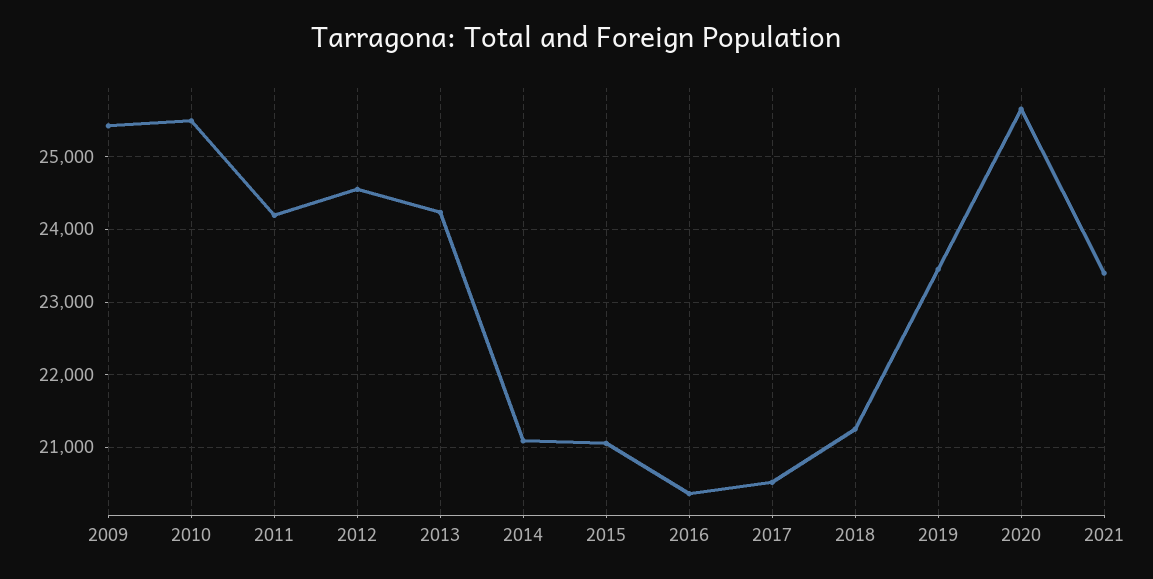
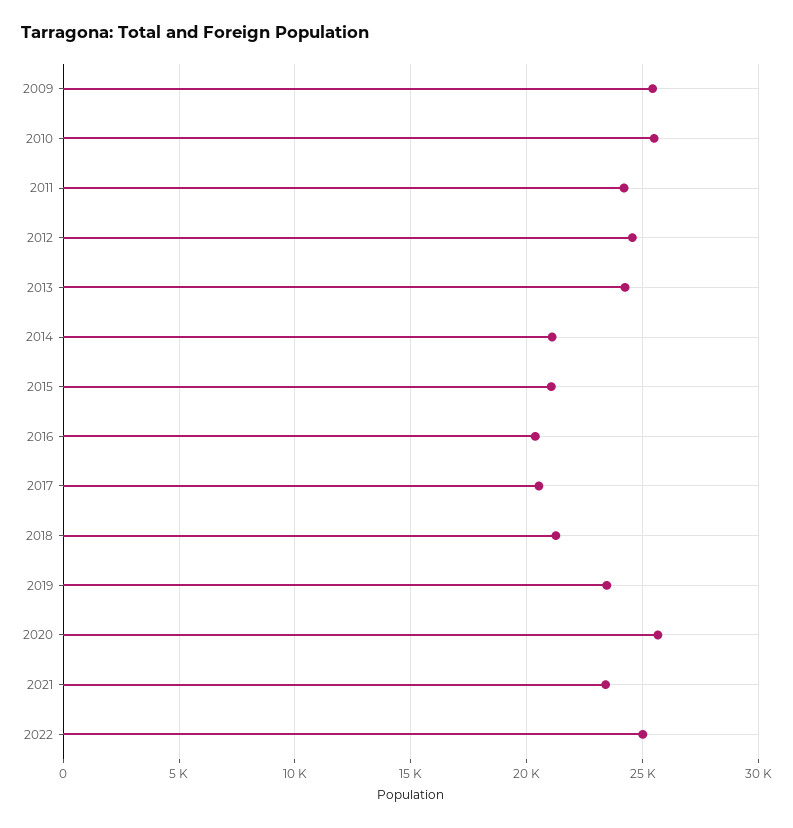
2022: none -> 25000

